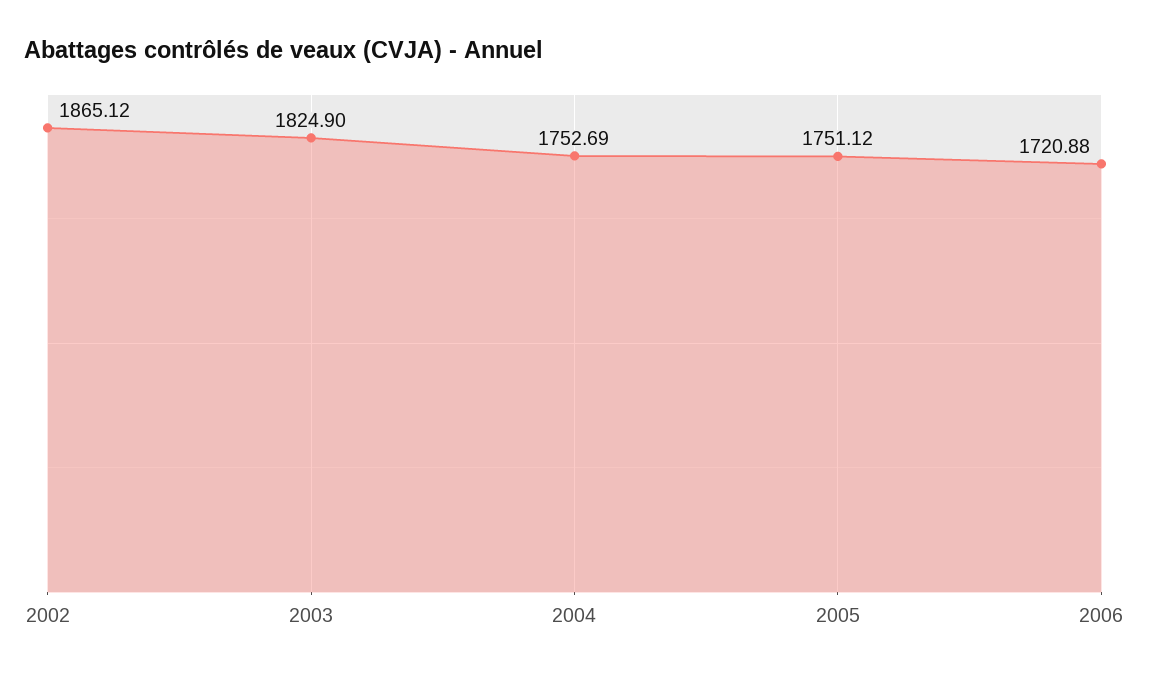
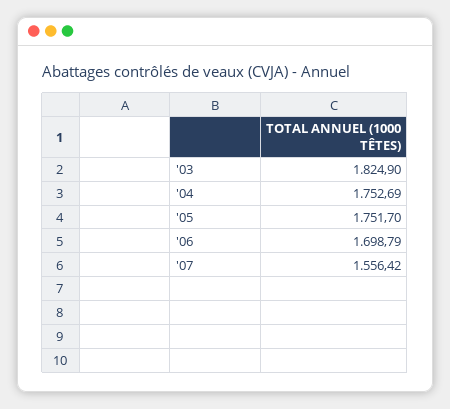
2002: 1865.12 -> none
2005: 1751.12 -> 1751.7
2006: 1720.88 -> 1698.79
'07: none -> 1556.42

